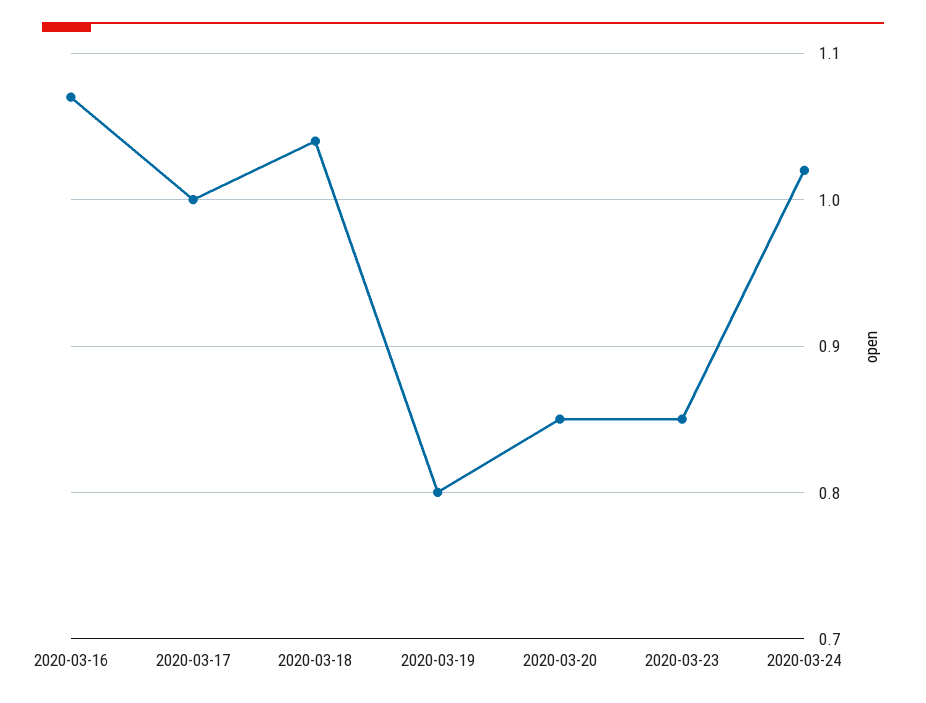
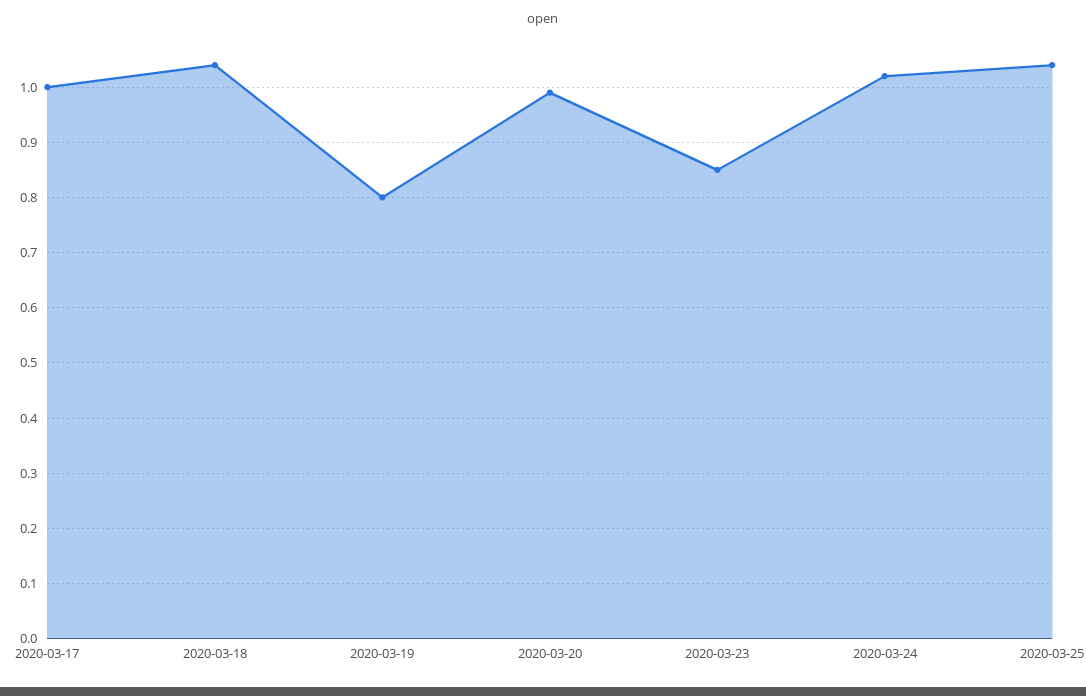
2020-03-16: 1.07 -> none
2020-03-20: 0.85 -> 1
2020-03-25: none -> 1.05

